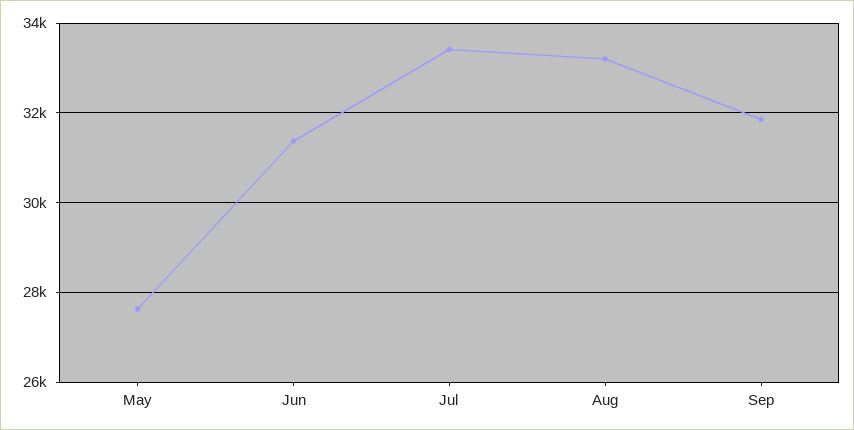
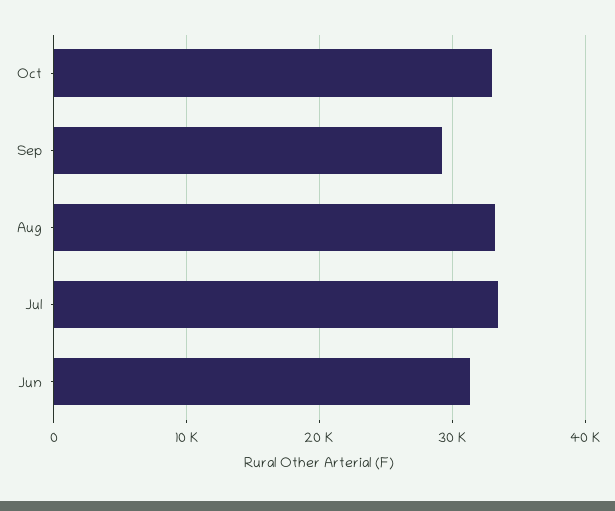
May: 27600 -> none
Sep: 31800 -> 29000
Oct: none -> 33000

